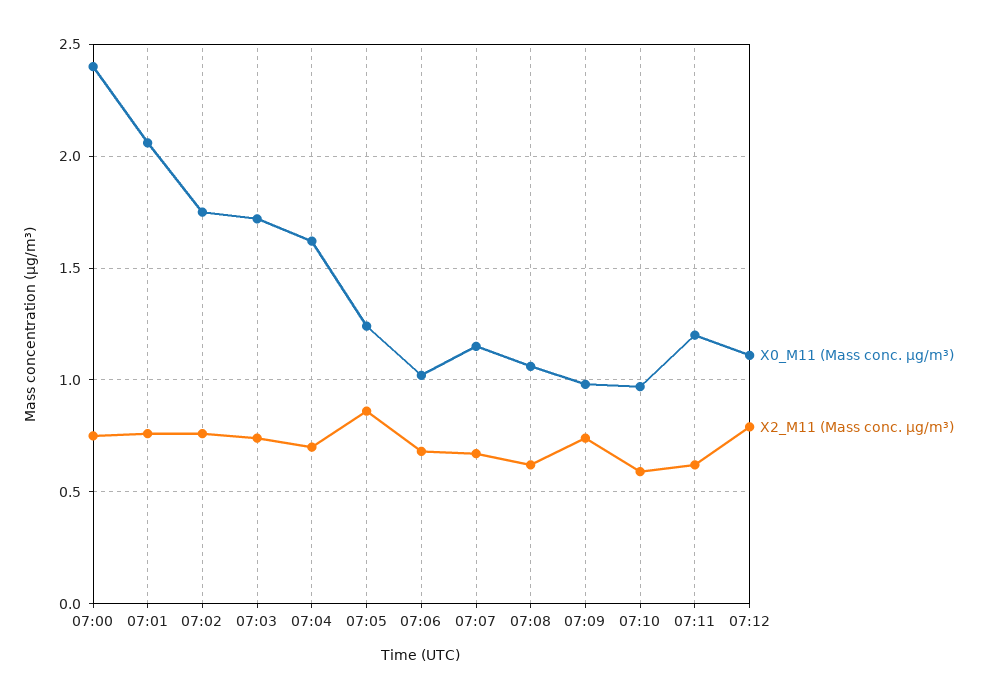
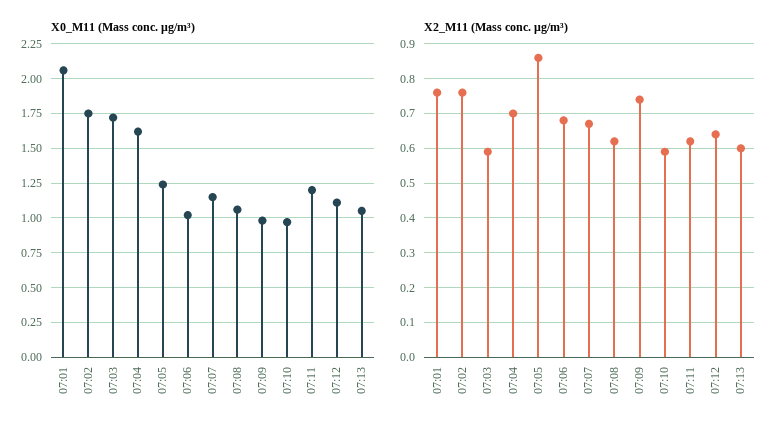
X0_M11 (Mass conc. μg/m³), 07:00: 2.4 -> none
X2_M11 (Mass conc. μg/m³), 07:00: 0.75 -> none
X2_M11 (Mass conc. μg/m³), 07:03: 0.75 -> 0.6
X2_M11 (Mass conc. μg/m³), 07:12: 0.8 -> 0.65
X0_M11 (Mass conc. μg/m³), 07:13: none -> 1.05
X2_M11 (Mass conc. μg/m³), 07:13: none -> 0.6

